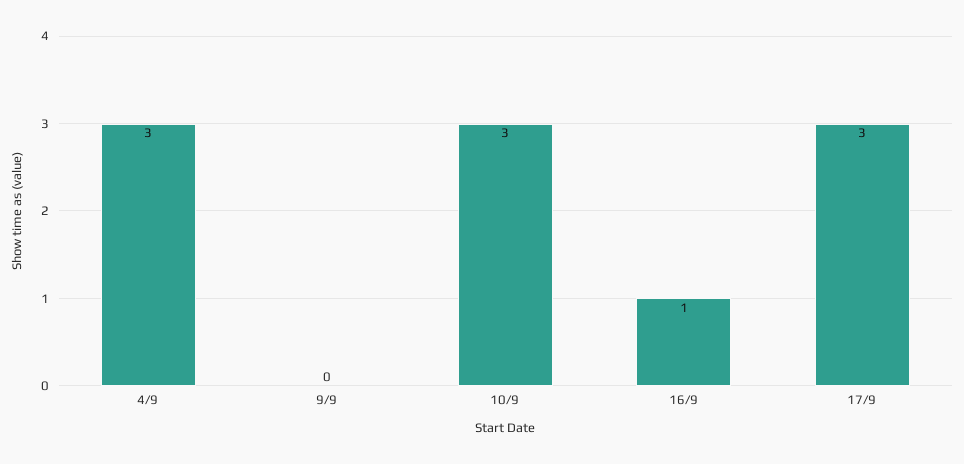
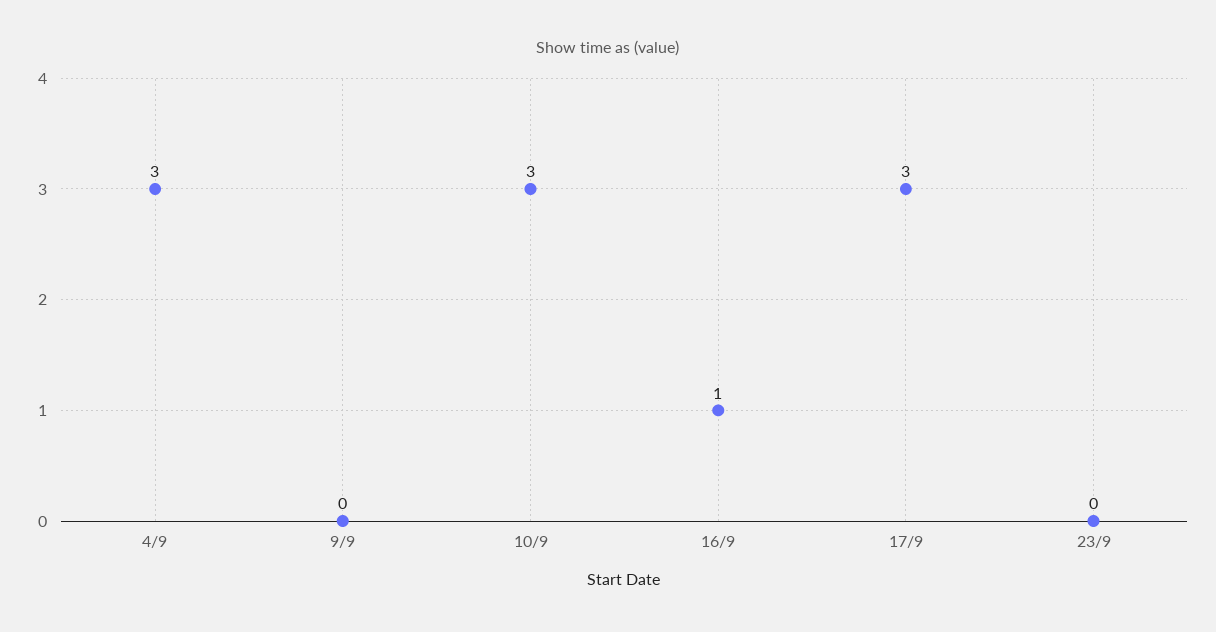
23/9: none -> 0

